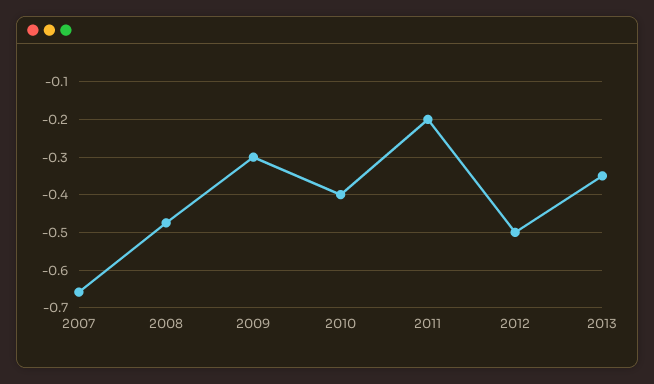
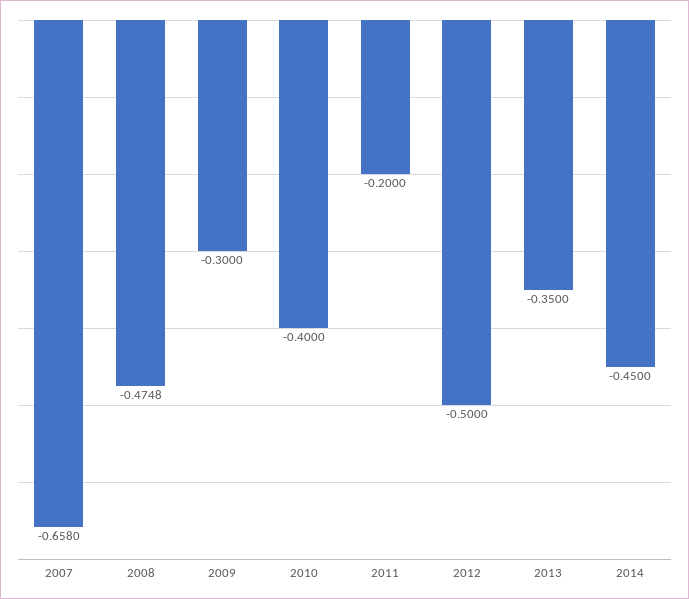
2014: none -> -0.45

